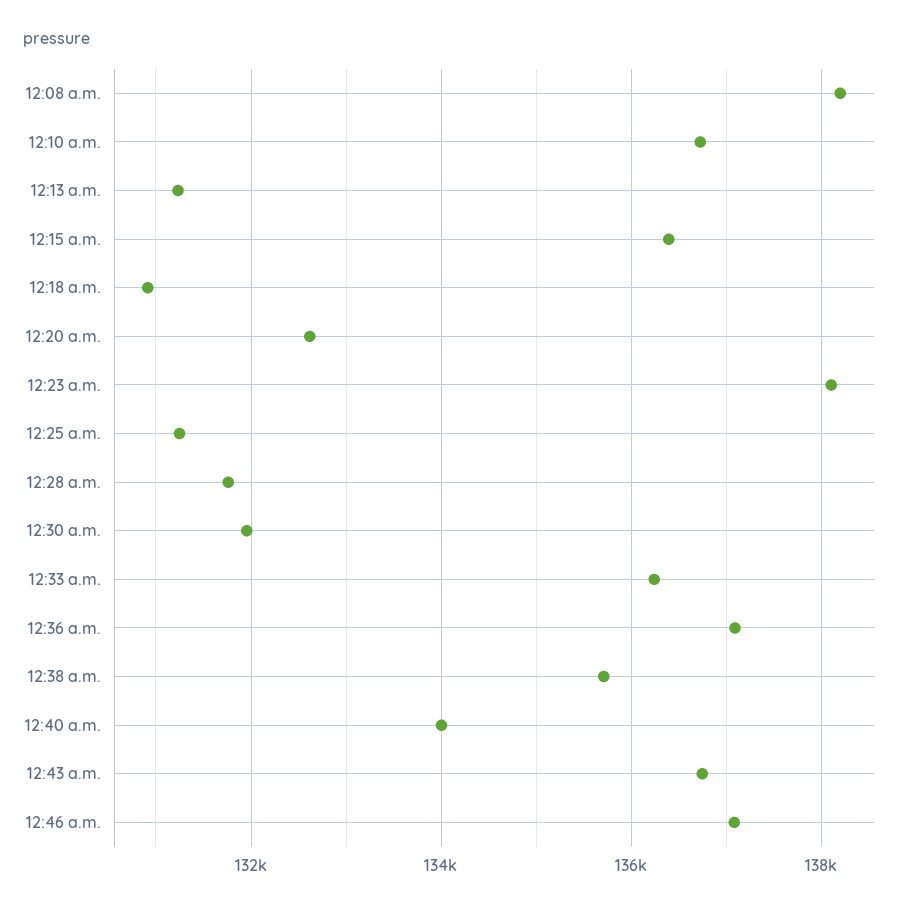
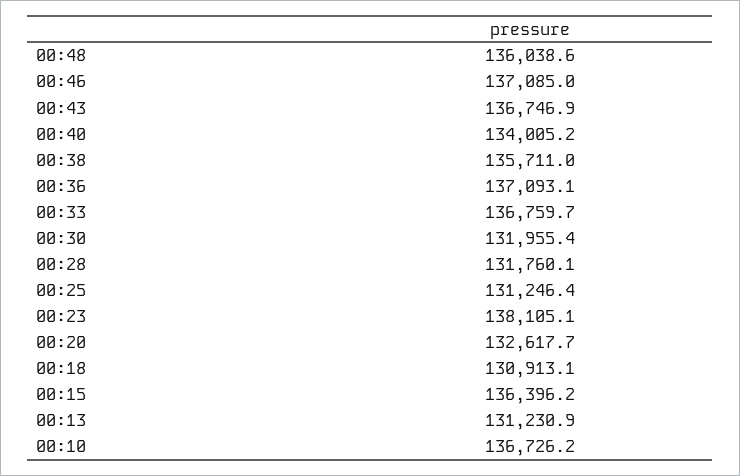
12:08 a.m.: 138200 -> none
12:33 a.m.: 136200 -> 136759.7
00:48: none -> 136038.6

